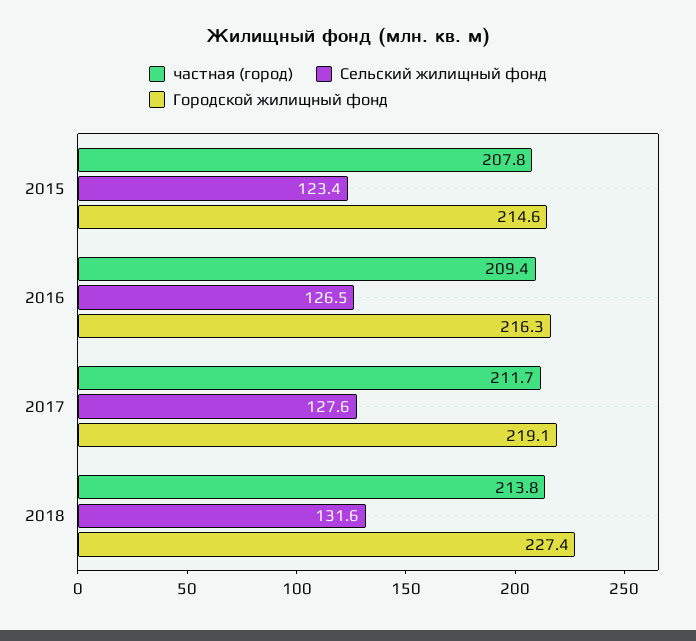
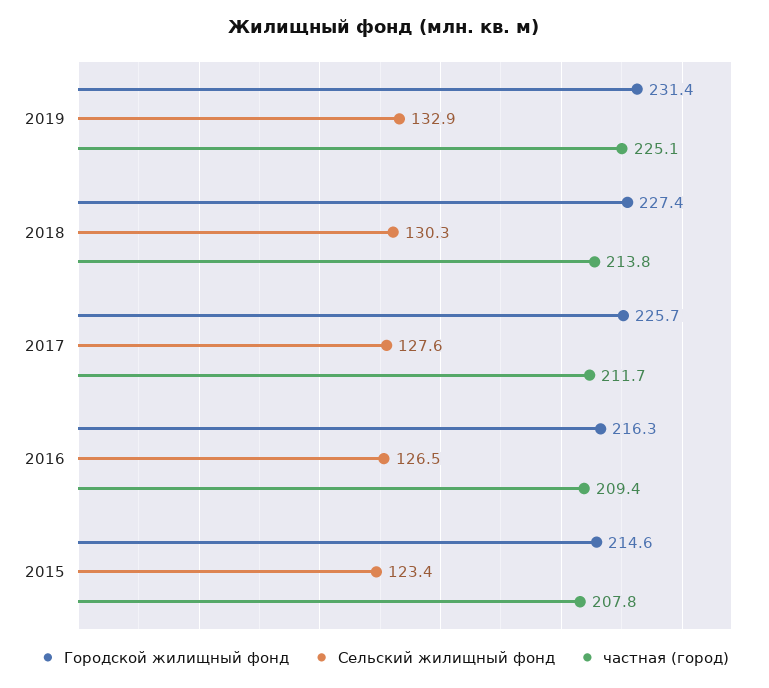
Городской жилищный фонд, 2017: 219.1 -> 225.7
Сельский жилищный фонд, 2018: 131.6 -> 130.3
Городской жилищный фонд, 2019: none -> 231.4
Сельский жилищный фонд, 2019: none -> 132.9
частная (город), 2019: none -> 225.1

